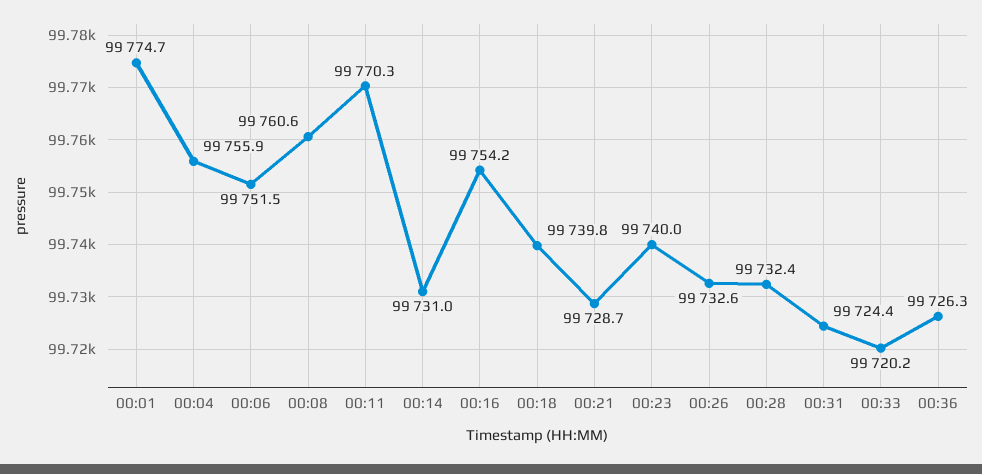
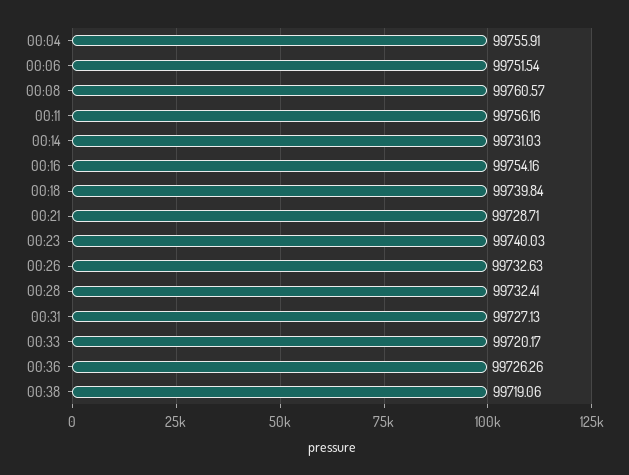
00:01: 99774.7 -> none
00:11: 99770.3 -> 99756.16
00:31: 99724.4 -> 99727.13
00:38: none -> 99719.06

